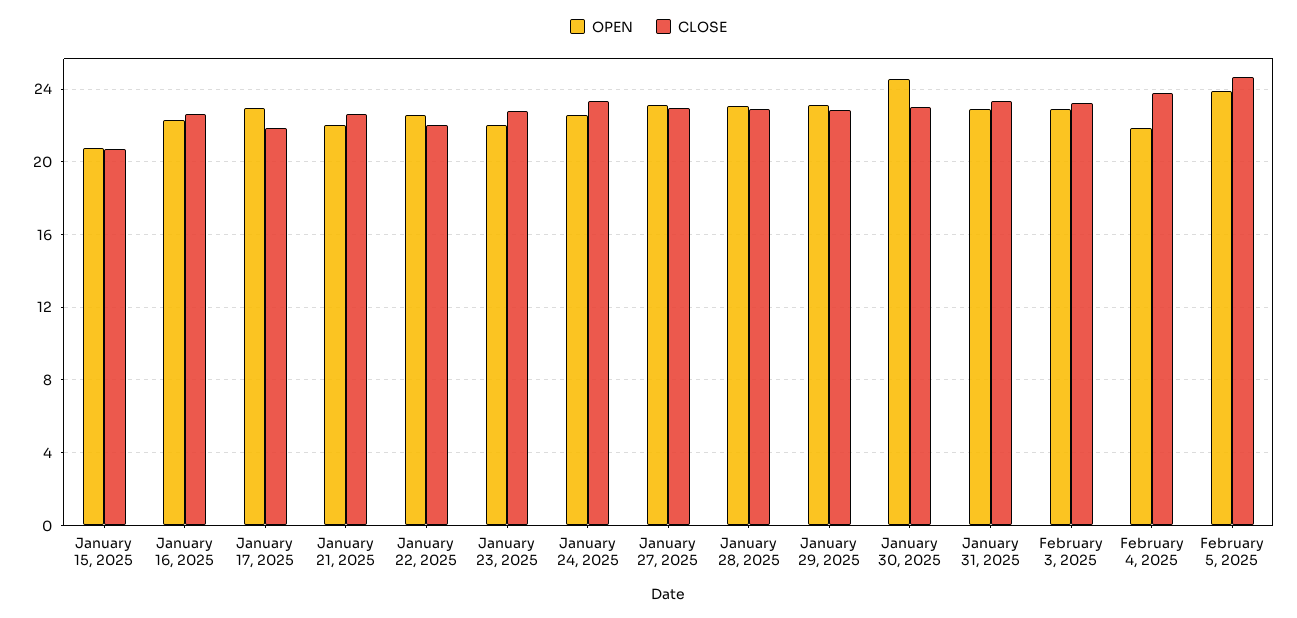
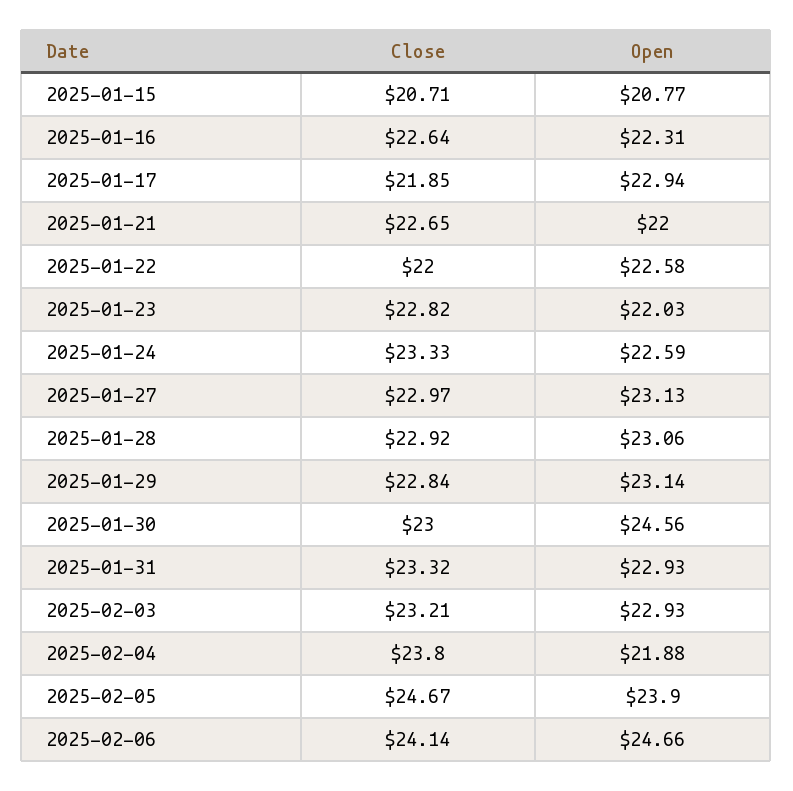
CLOSE, 2025-02-06: none -> 24.14
OPEN, 2025-02-06: none -> 24.66

